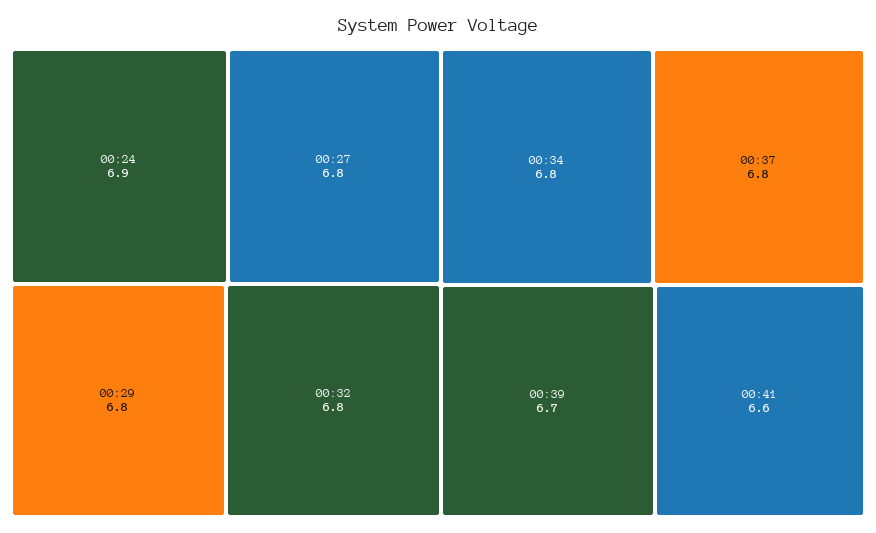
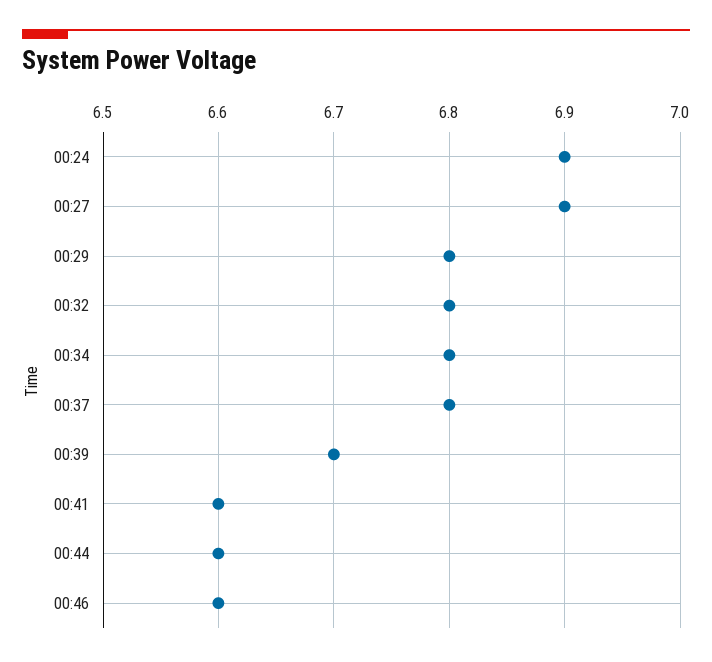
00:27: 6.8 -> 6.9
00:44: none -> 6.6
00:46: none -> 6.6

